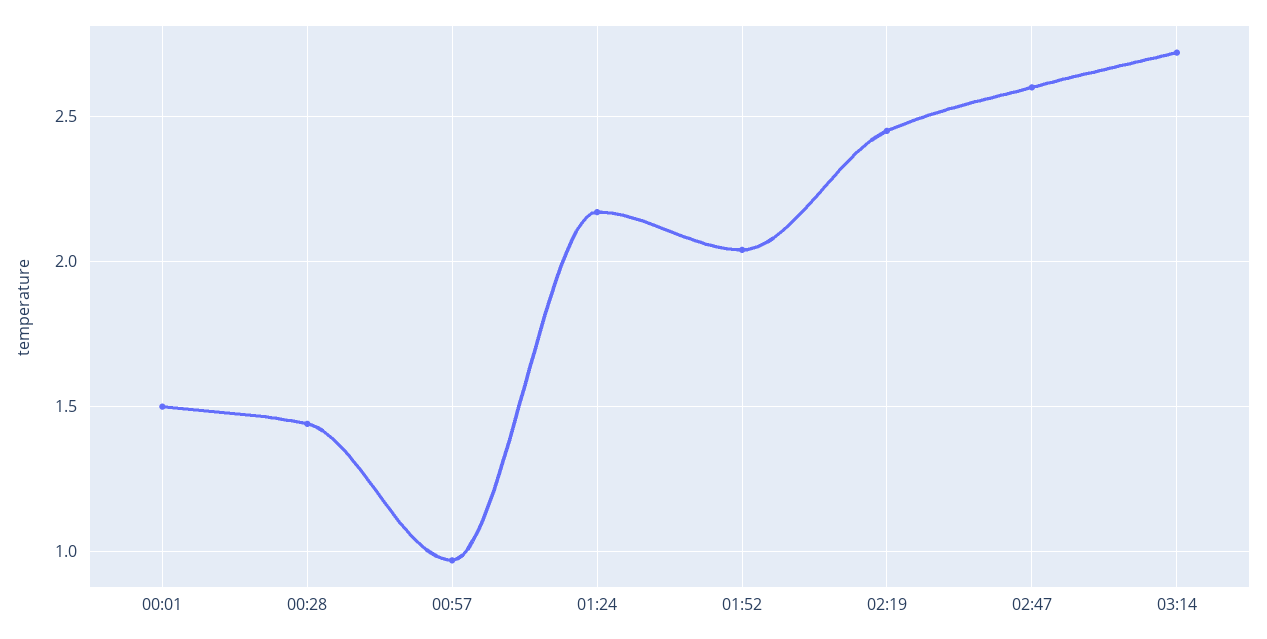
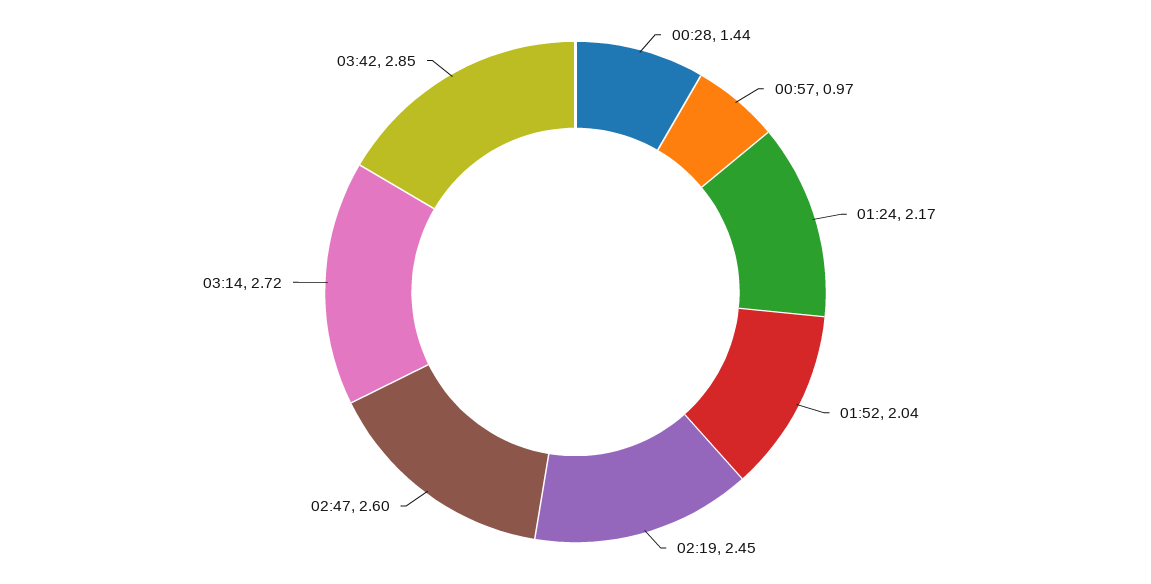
00:01: 1.5 -> none
03:42: none -> 2.85

